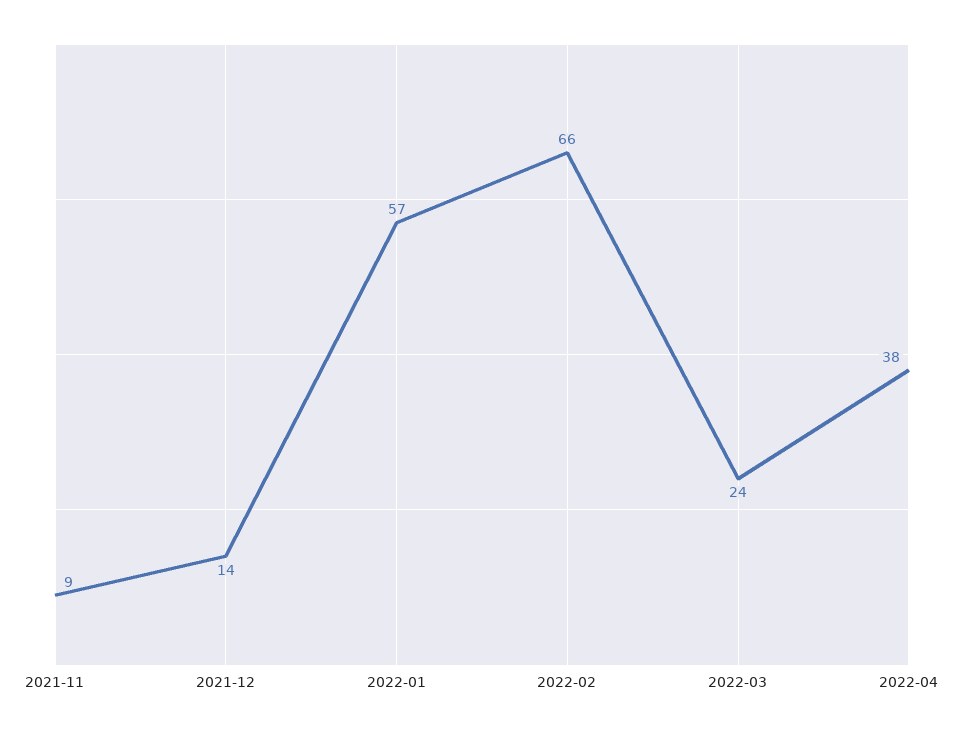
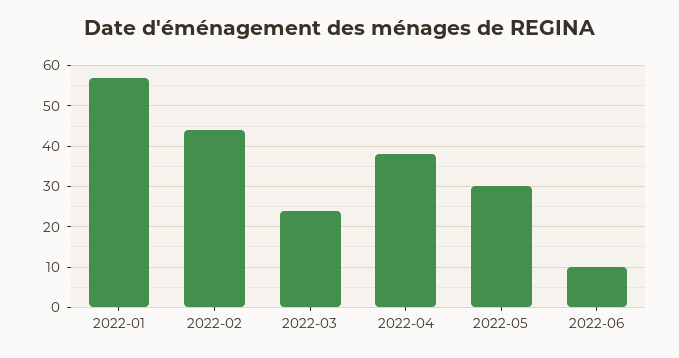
2021-11: 9 -> none
2021-12: 14 -> none
2022-02: 66 -> 45
2022-05: none -> 30
2022-06: none -> 10

